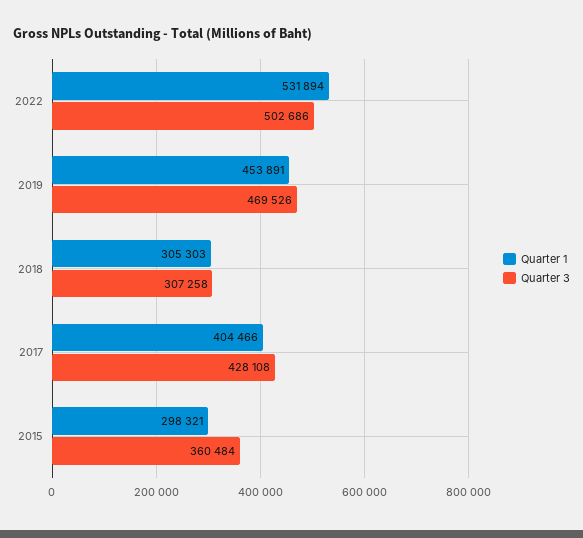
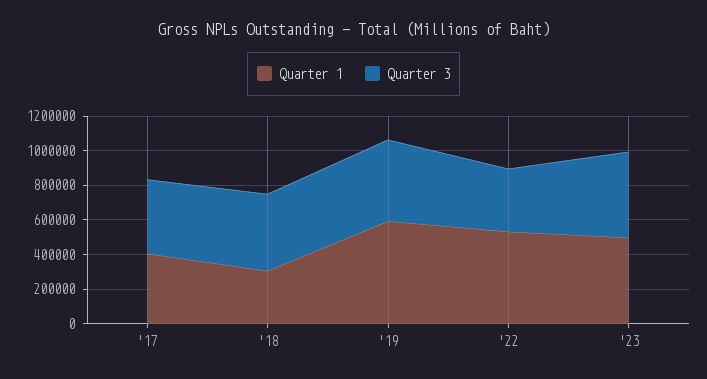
Quarter 3, 2022: 502686 -> 350000
Quarter 1, 2019: 453891 -> 600000
Quarter 3, 2018: 307258 -> 450000
Quarter 1, 2015: 298321 -> none
Quarter 3, 2015: 360484 -> none
Quarter 1, '23: none -> 500000
Quarter 3, '23: none -> 500000

